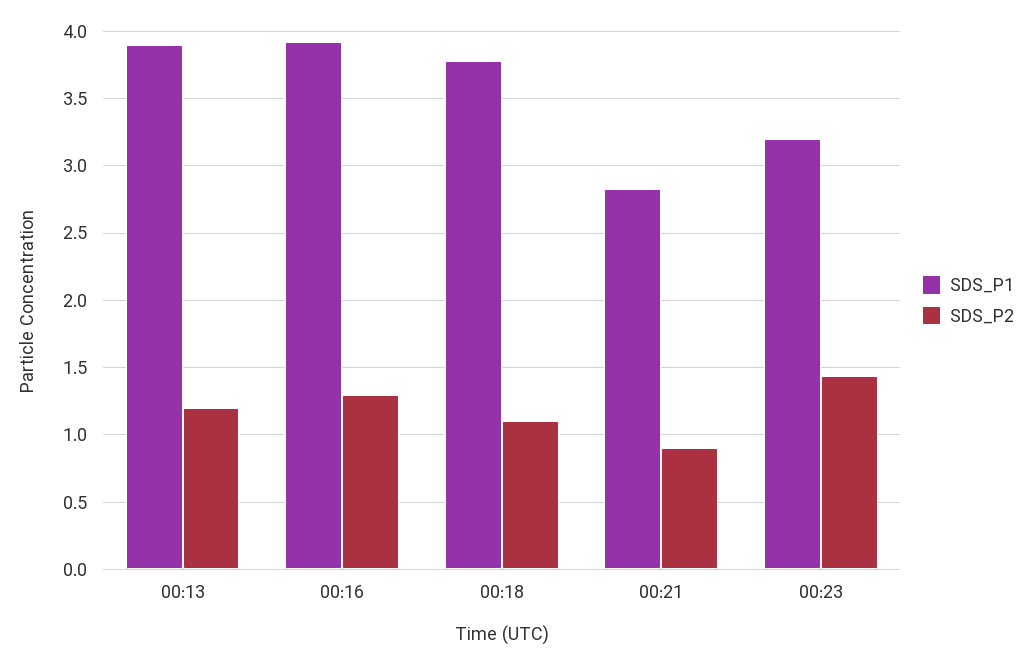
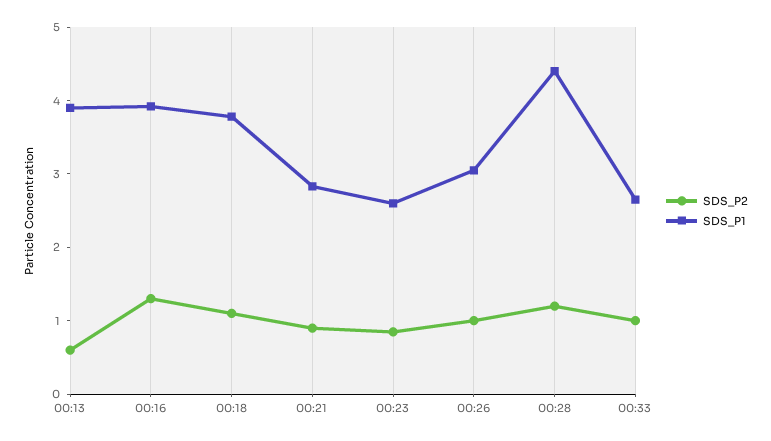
SDS_P2, 00:13: 1.2 -> 0.6
SDS_P1, 00:23: 3.2 -> 2.6
SDS_P2, 00:23: 1.45 -> 0.8
SDS_P2, 00:26: none -> 1
SDS_P1, 00:26: none -> 3
SDS_P2, 00:28: none -> 1.2
SDS_P1, 00:28: none -> 4.4
SDS_P2, 00:33: none -> 1
SDS_P1, 00:33: none -> 2.6

